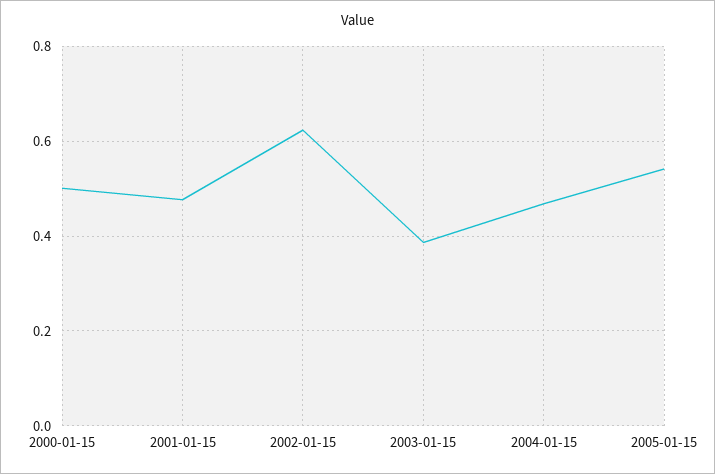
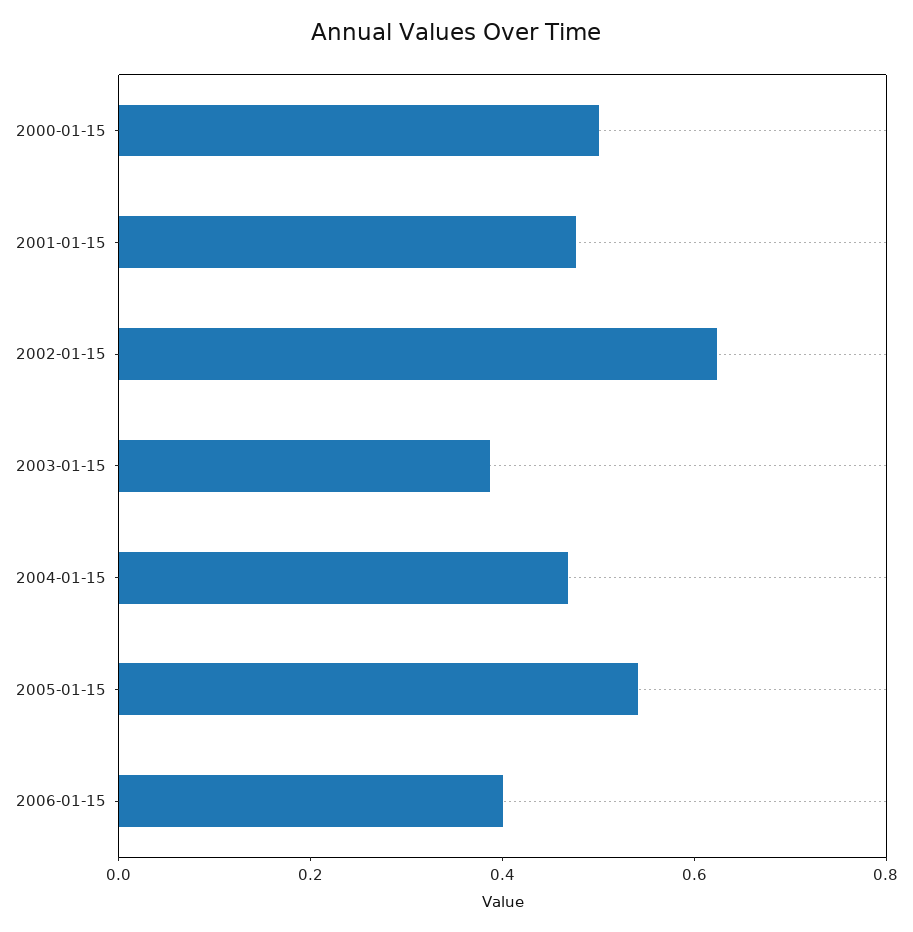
2006-01-15: none -> 0.4

